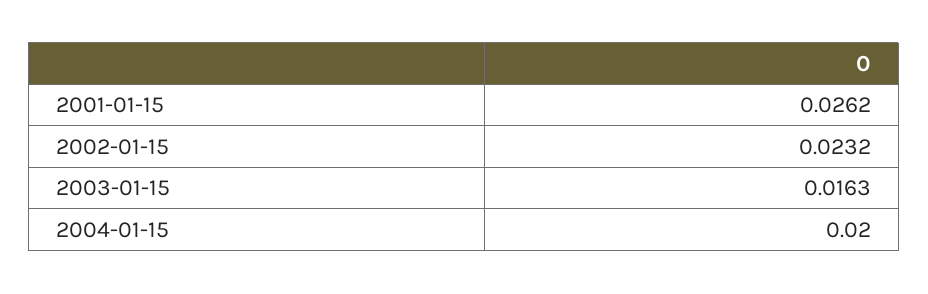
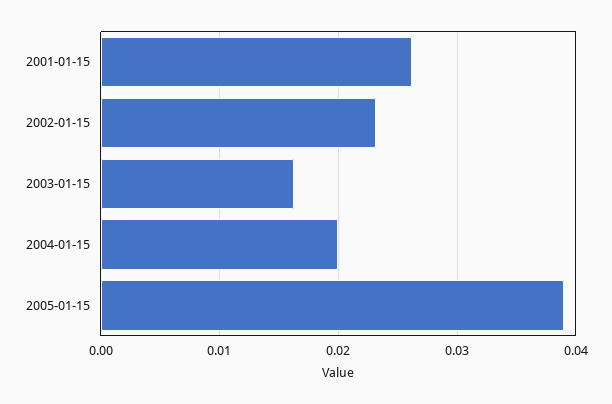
2005-01-15: none -> 0.039

